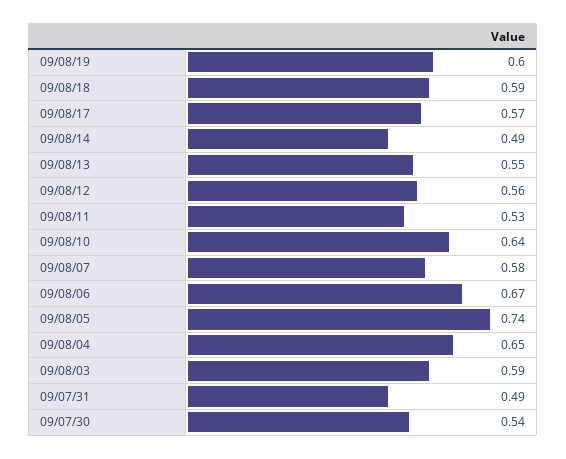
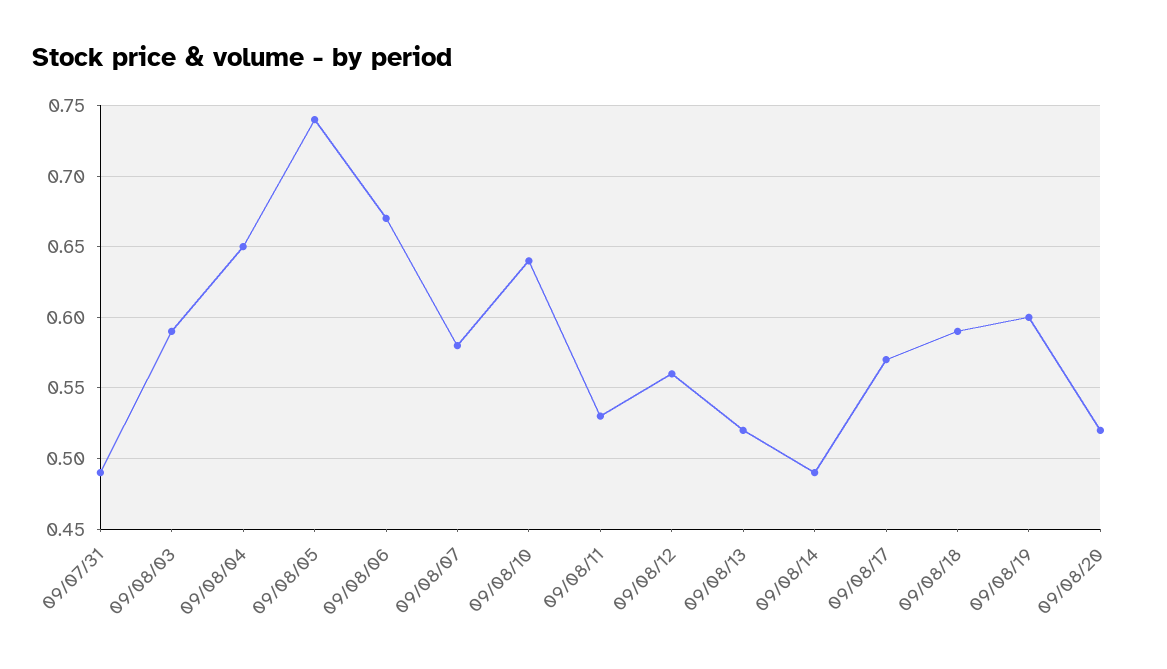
09/08/13: 0.55 -> 0.52
09/07/30: 0.54 -> none
09/08/20: none -> 0.52

